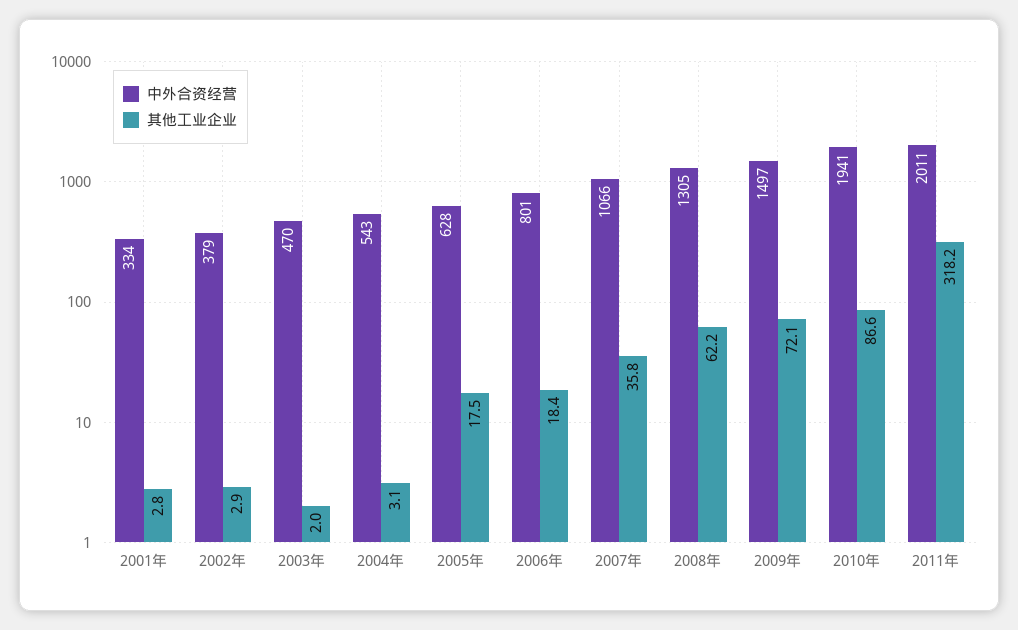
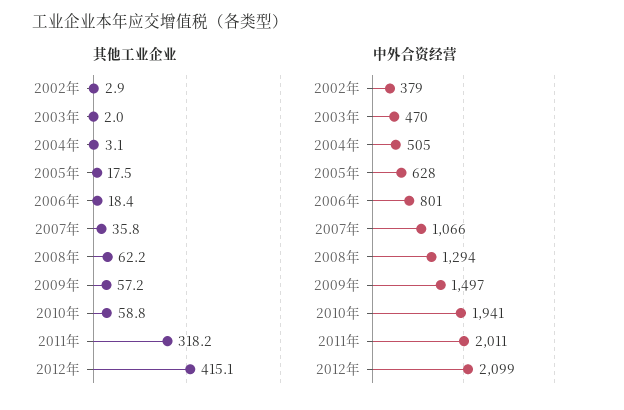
中外合资经营, 2001年: 334 -> none
其他工业企业, 2001年: 2.8 -> none
中外合资经营, 2004年: 543 -> 505
中外合资经营, 2008年: 1305 -> 1294
其他工业企业, 2009年: 72.1 -> 57.2
其他工业企业, 2010年: 86.6 -> 58.8
其他工业企业, 2012年: none -> 415.1
中外合资经营, 2012年: none -> 2099

